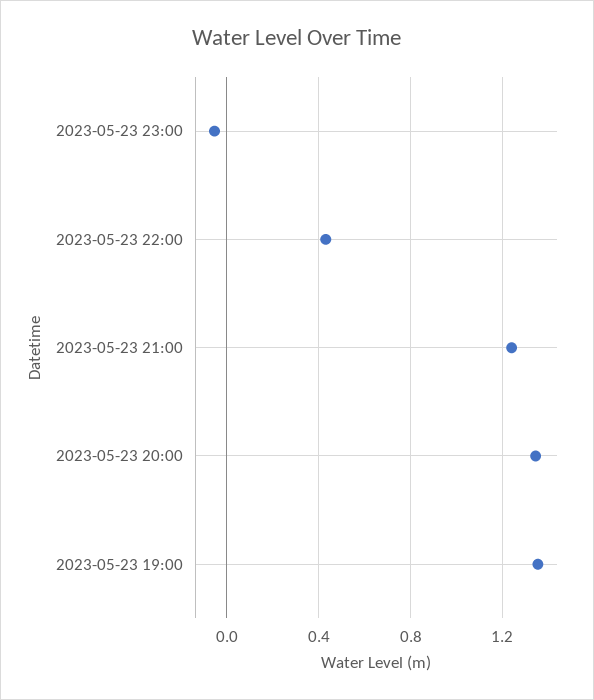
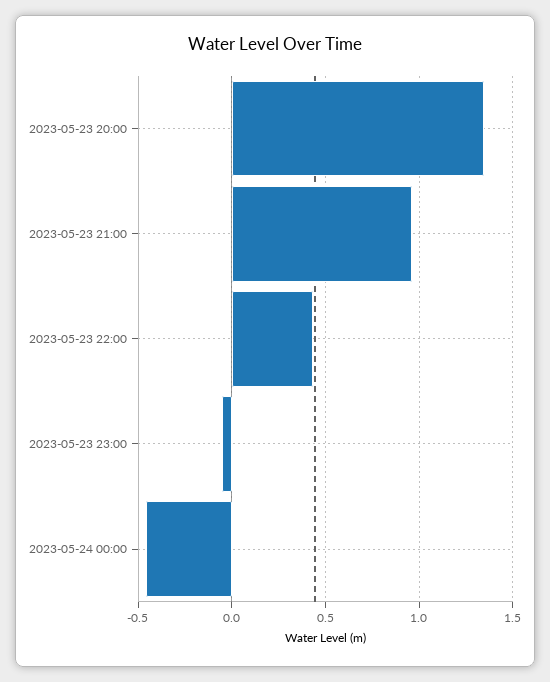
2023-05-23 21:00: 1.25 -> 0.95
2023-05-23 19:00: 1.35 -> none
2023-05-24 00:00: none -> -0.45

